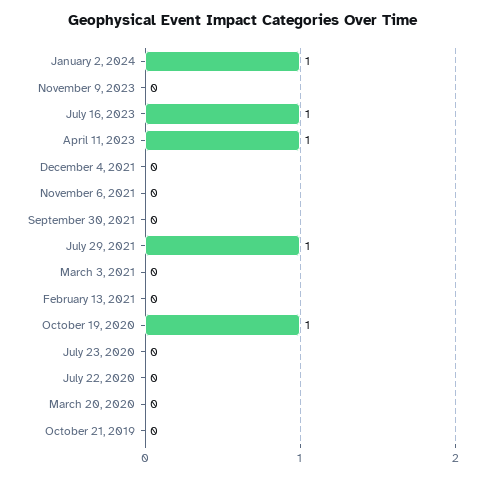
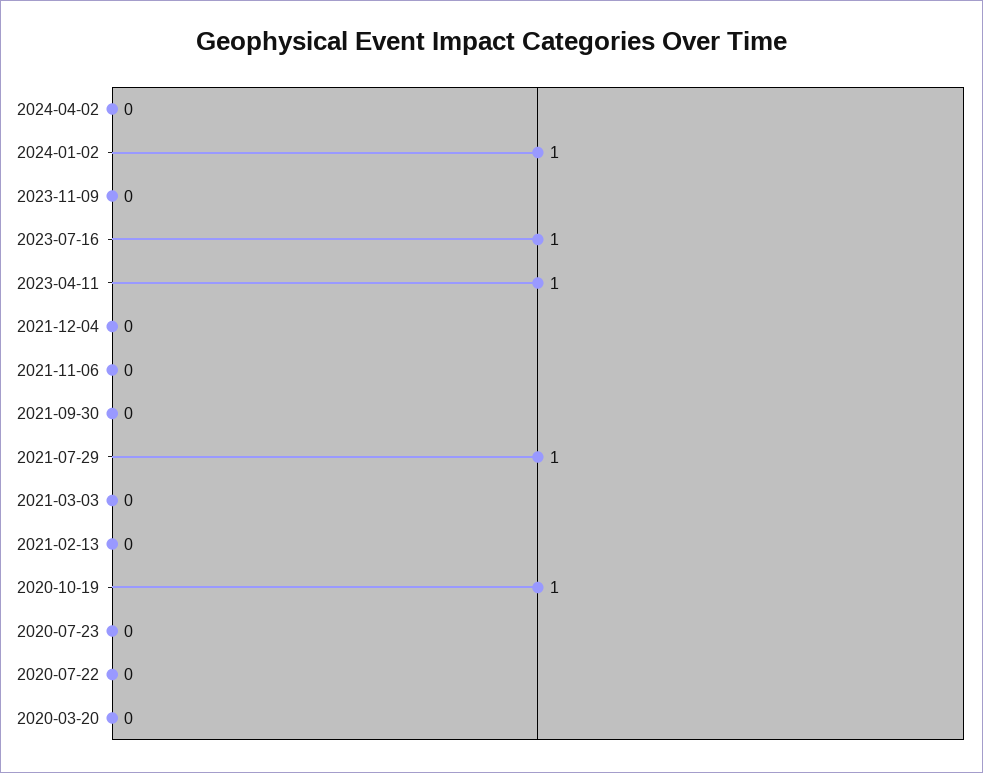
October 21, 2019: 0 -> none
2024-04-02: none -> 0

